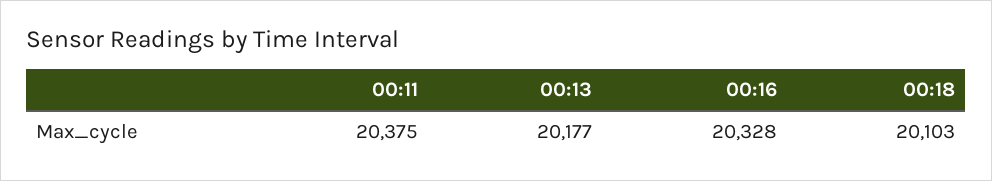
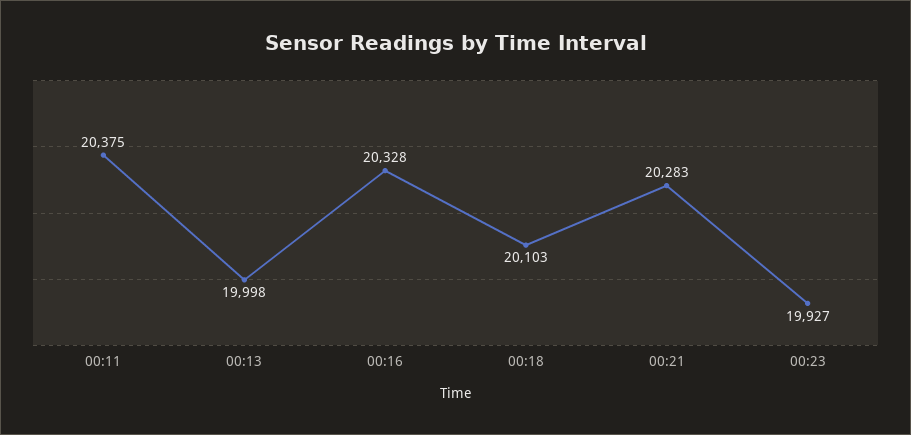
00:13: 20177 -> 19998
00:21: none -> 20283
00:23: none -> 19927

